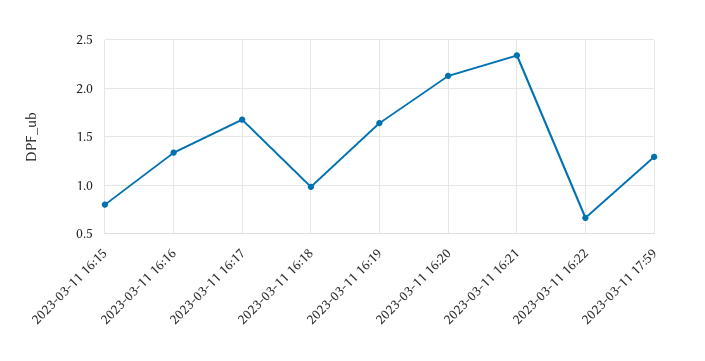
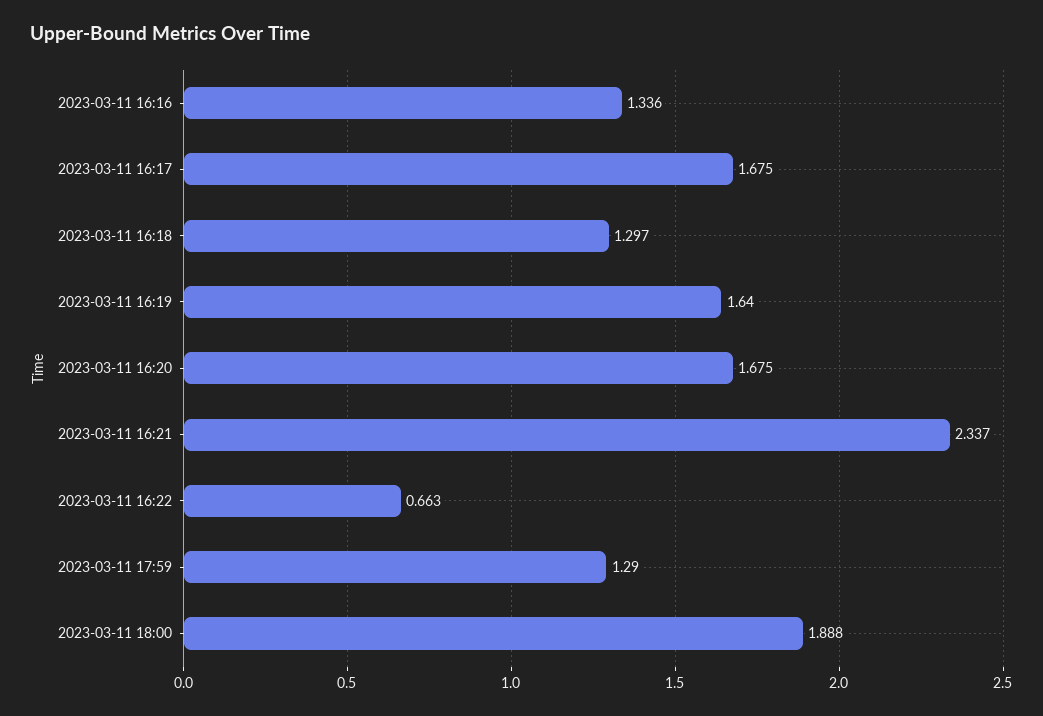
2023-03-11 16:15: 0.8 -> none
2023-03-11 16:18: 1 -> 1.297
2023-03-11 16:20: 2.1 -> 1.675
2023-03-11 18:00: none -> 1.888

